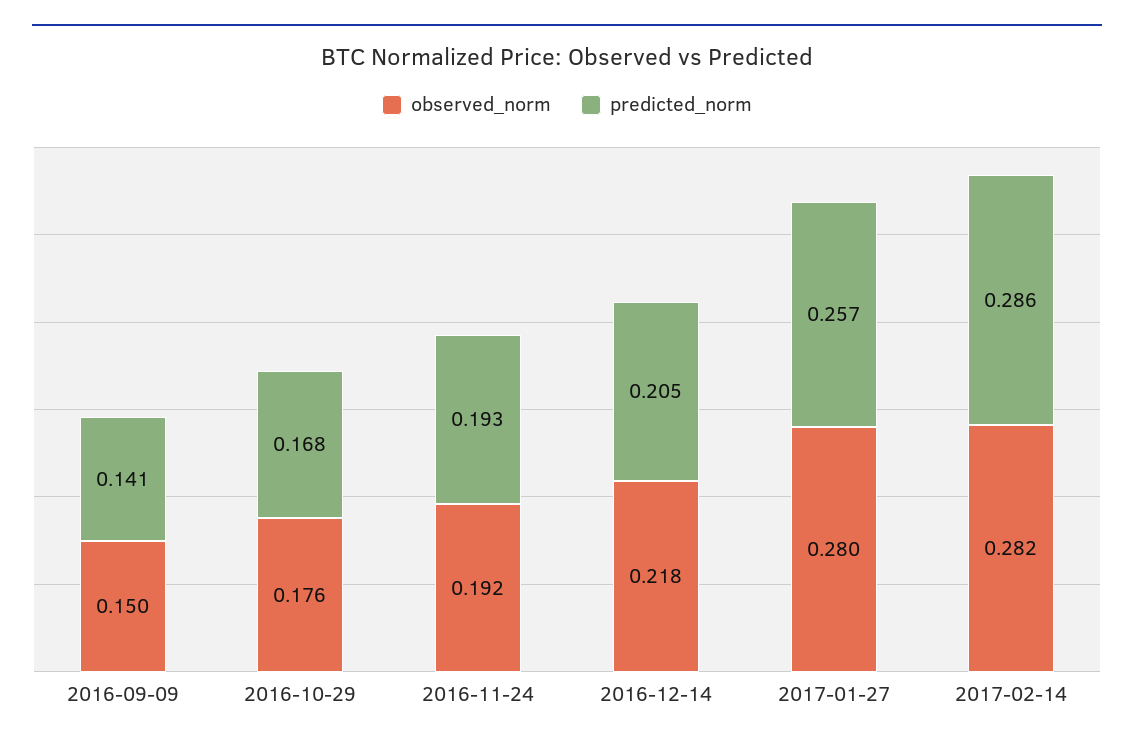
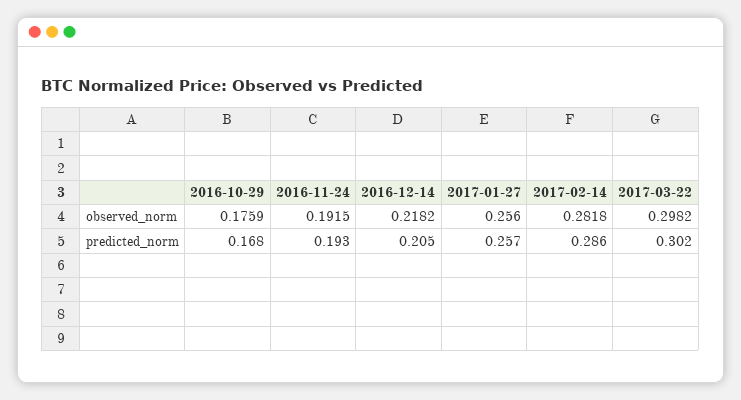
observed_norm, 2016-09-09: 0.15 -> none
predicted_norm, 2016-09-09: 0.141 -> none
observed_norm, 2017-01-27: 0.28 -> 0.256
observed_norm, 2017-03-22: none -> 0.2982
predicted_norm, 2017-03-22: none -> 0.302

